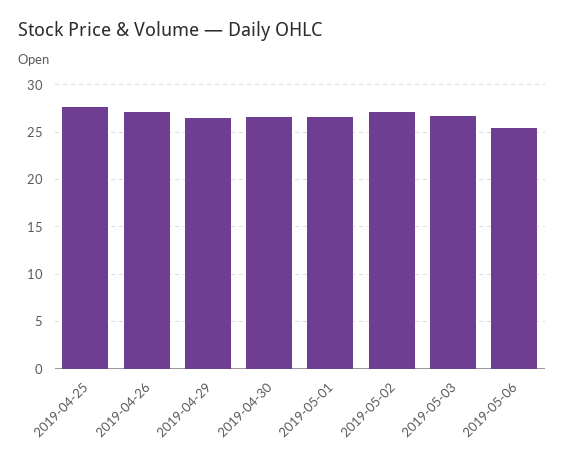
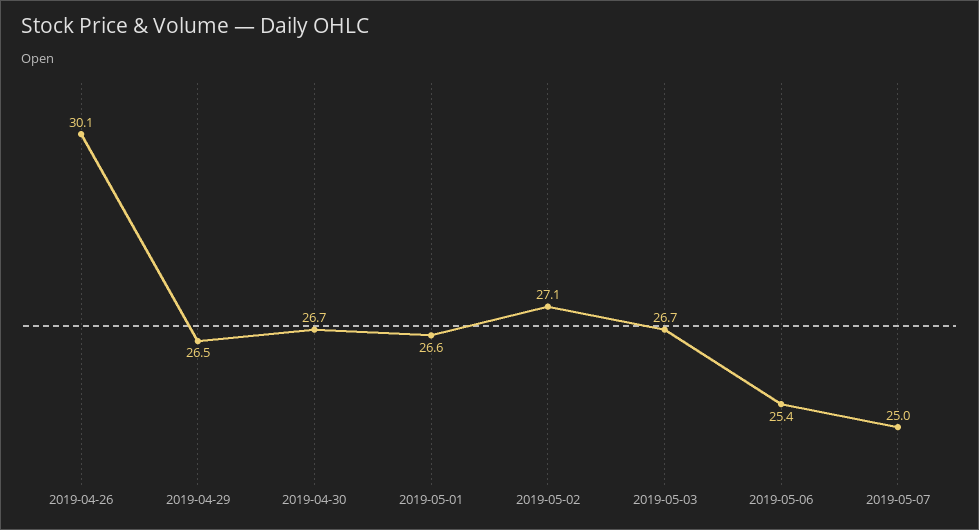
2019-04-25: 28 -> none
2019-04-26: 27 -> 30.1
2019-05-07: none -> 25

